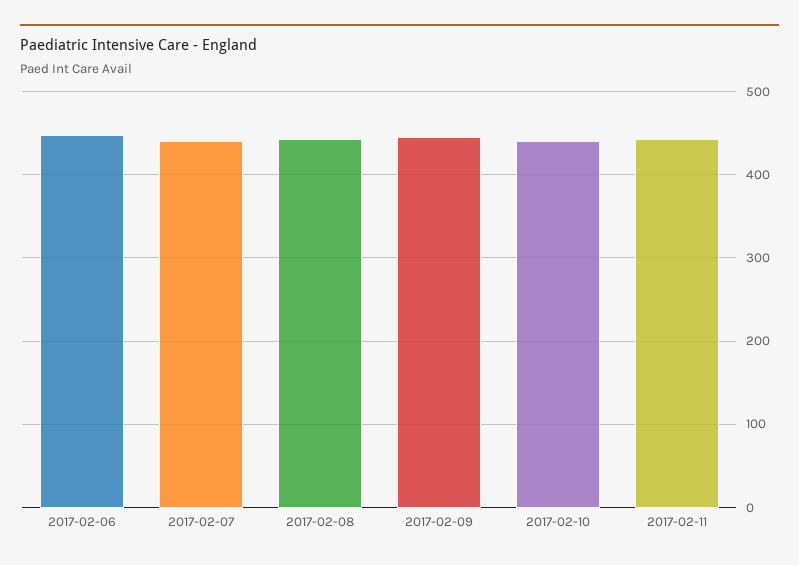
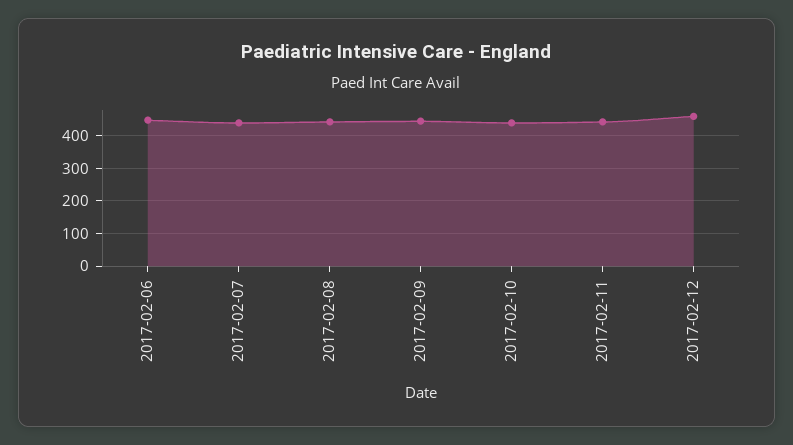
2017-02-12: none -> 460

